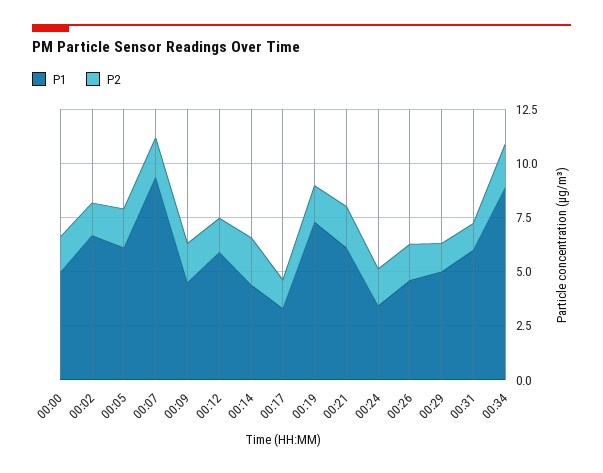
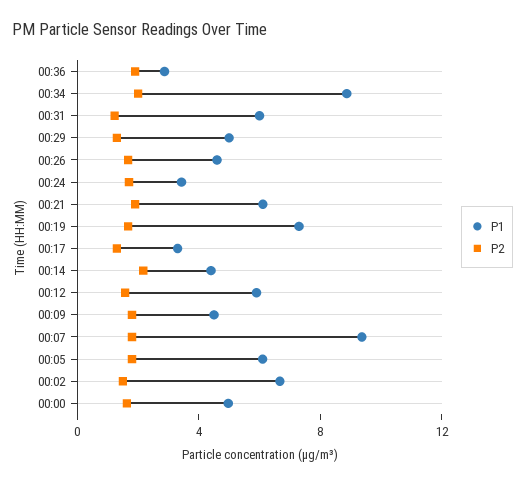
P1, 00:36: none -> 3
P2, 00:36: none -> 2

